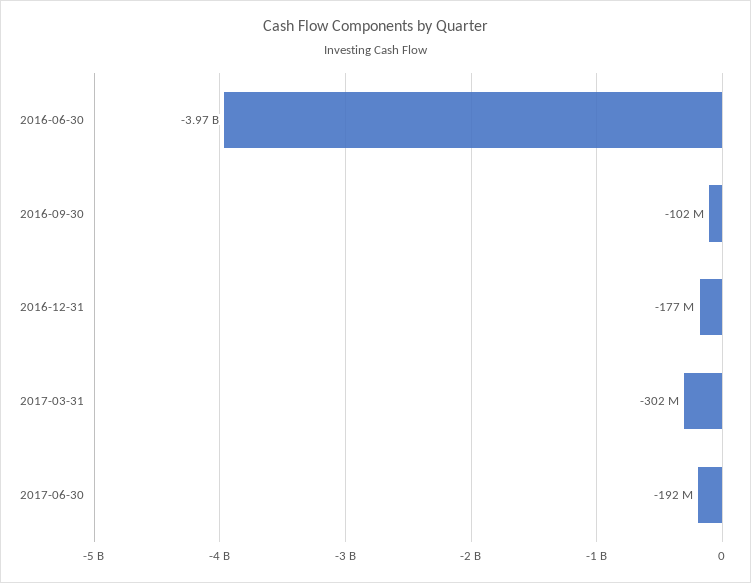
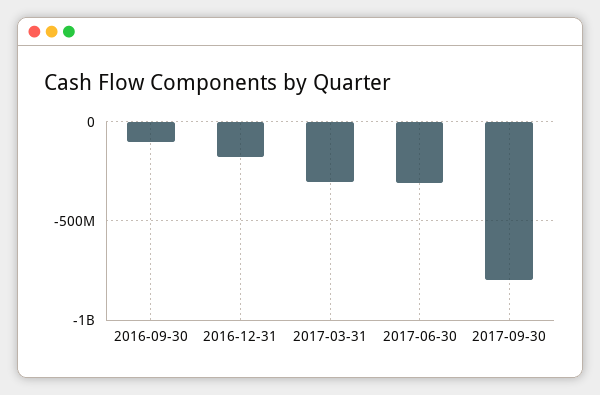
2016-06-30: -3970000000 -> none
2017-06-30: -192000000 -> -300000000
2017-09-30: none -> -800000000

